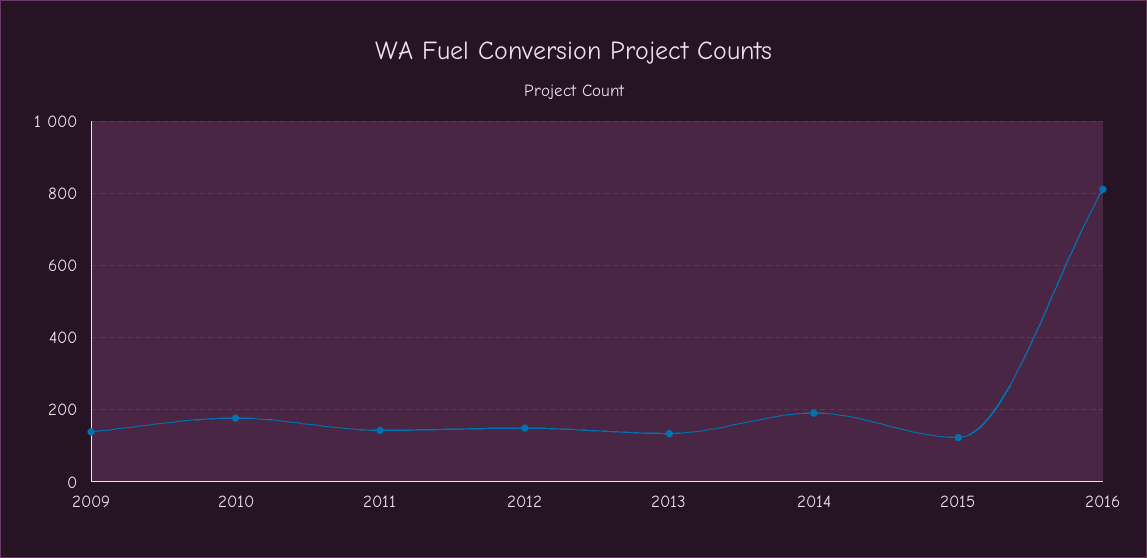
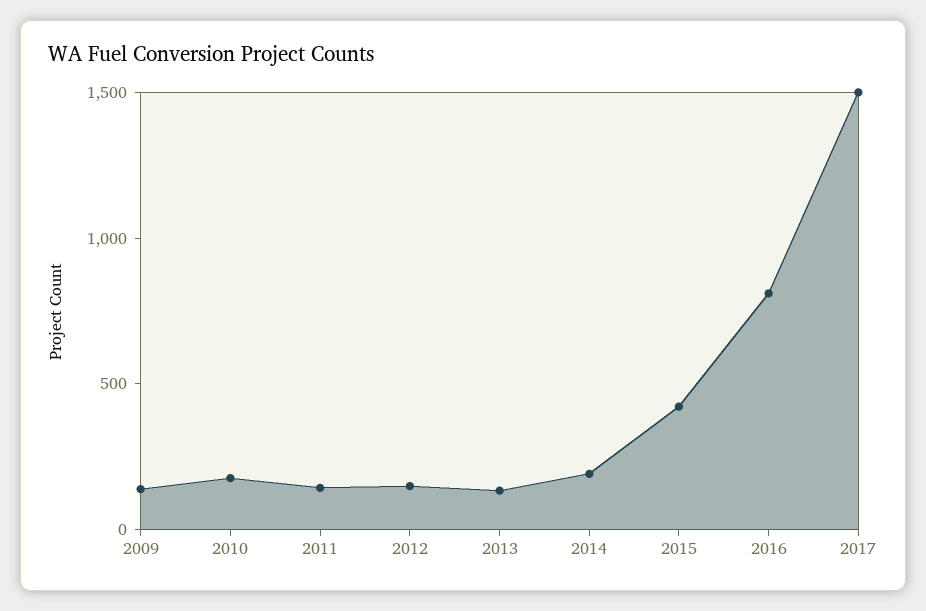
2015: 120 -> 400
2017: none -> 1500

